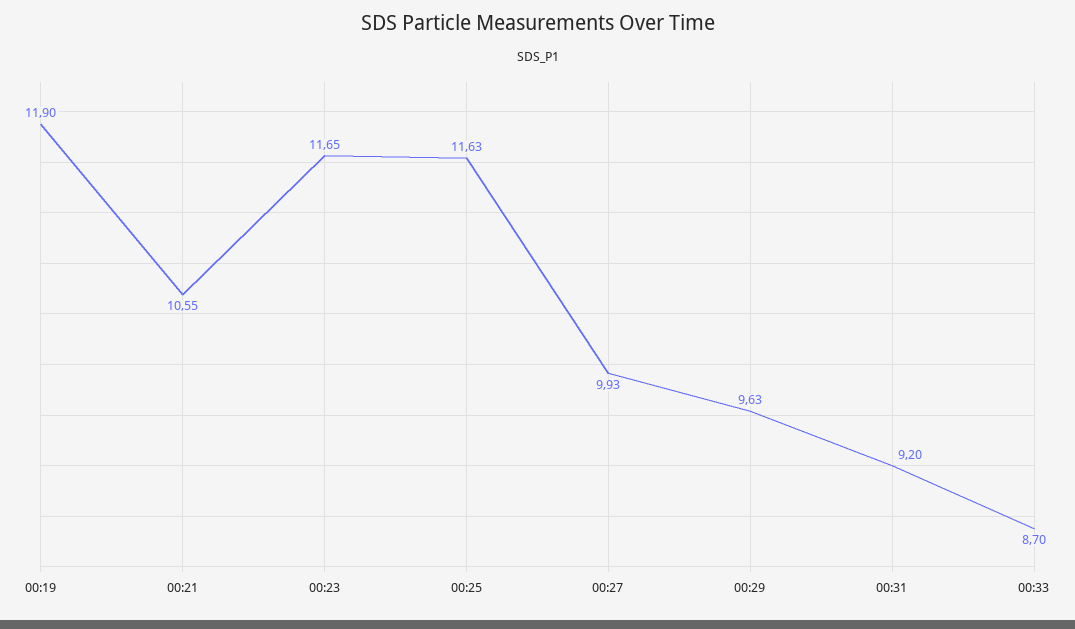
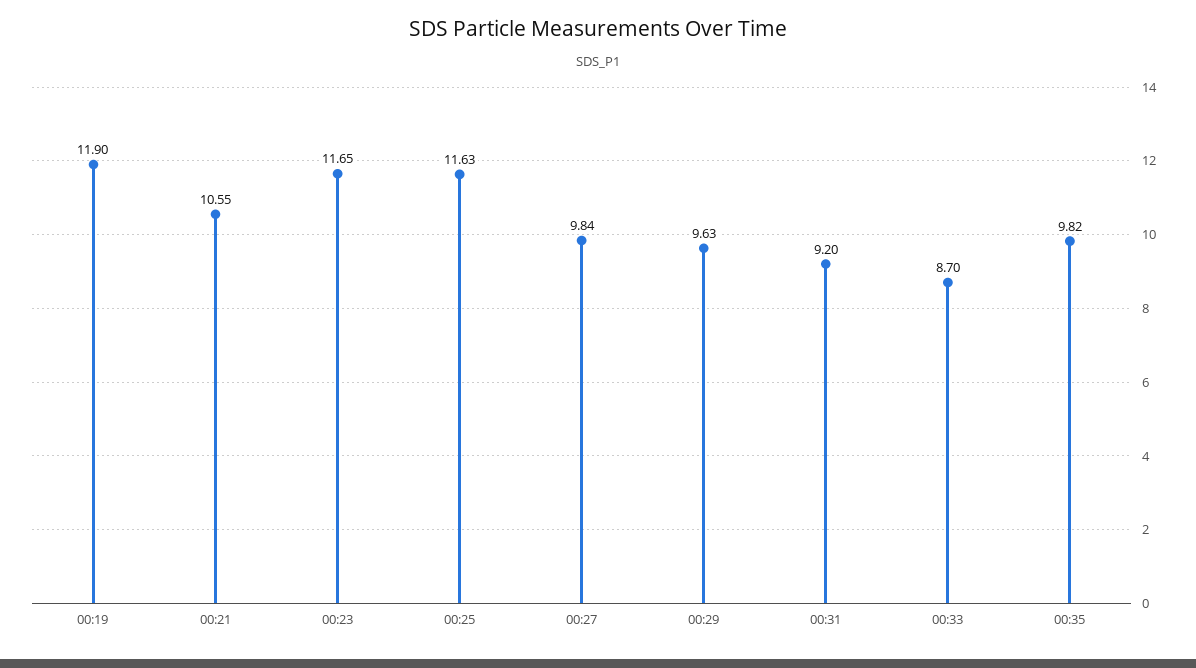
00:27: 9.93 -> 9.84
00:35: none -> 9.82

